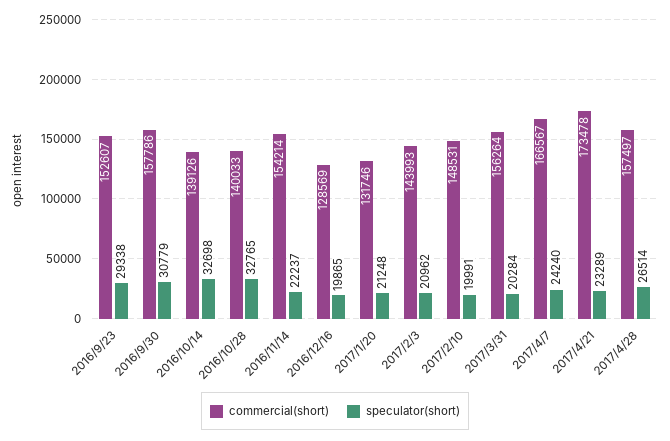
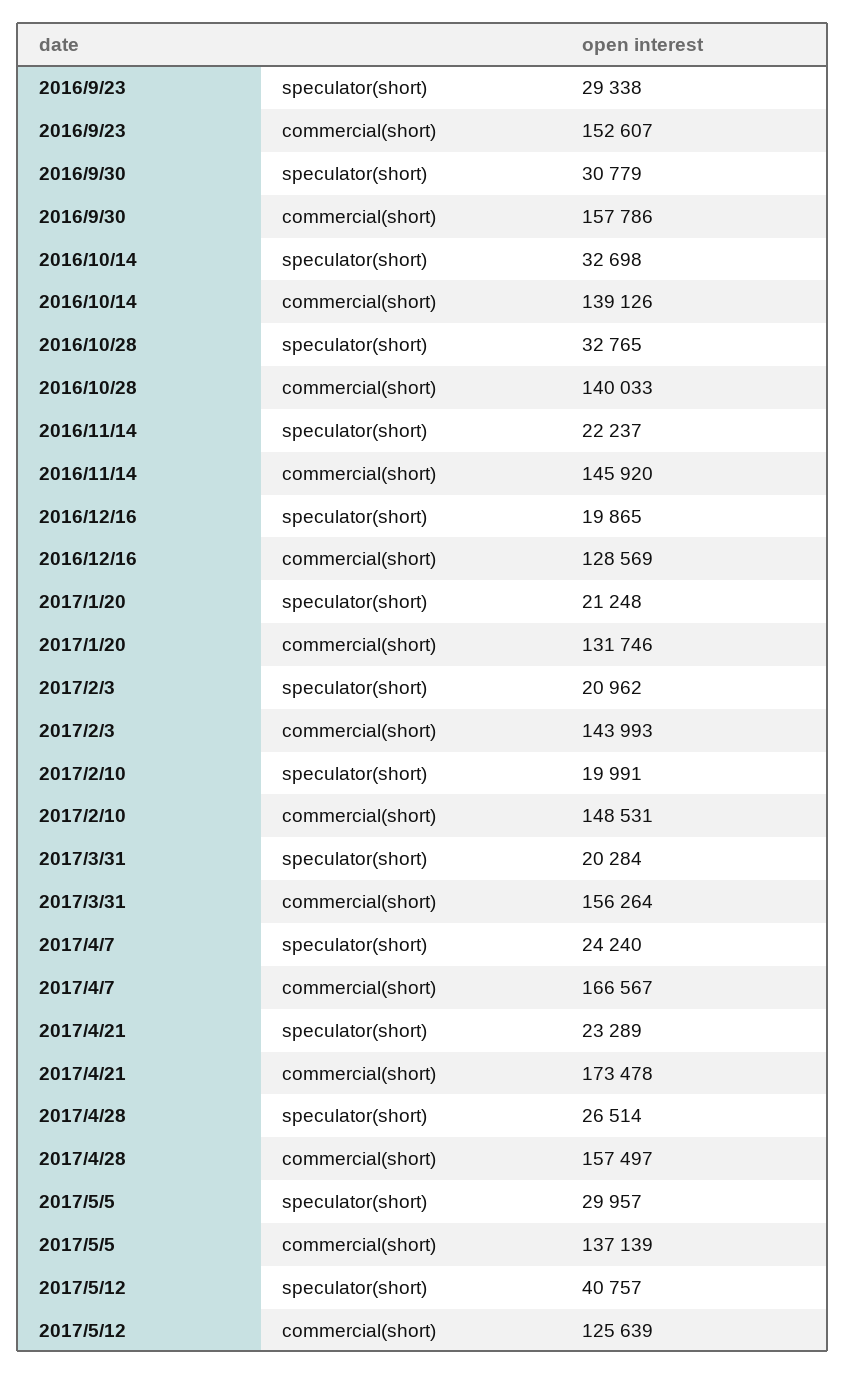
commercial(short), 2016/11/14: 154214 -> 145920
speculator(short), 2017/5/5: none -> 29957
commercial(short), 2017/5/5: none -> 137139
speculator(short), 2017/5/12: none -> 40757
commercial(short), 2017/5/12: none -> 125639

